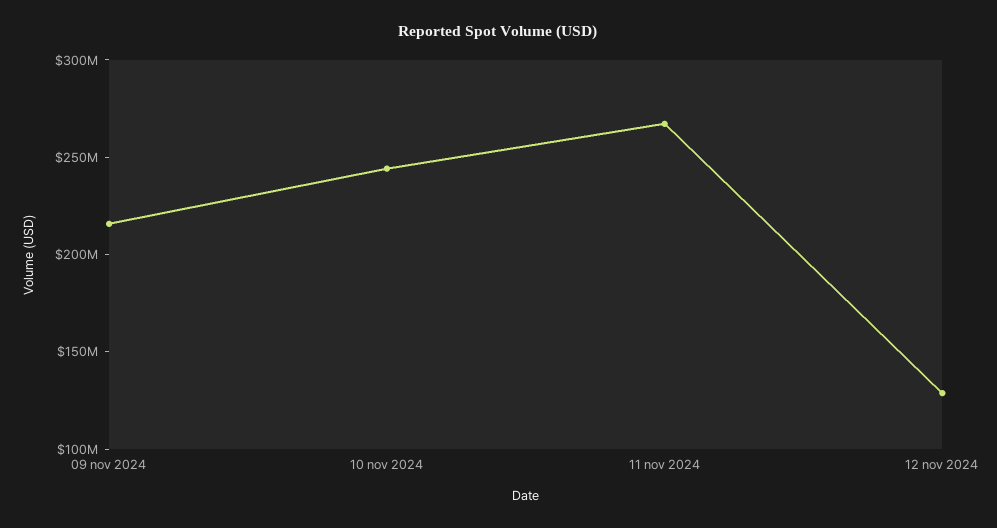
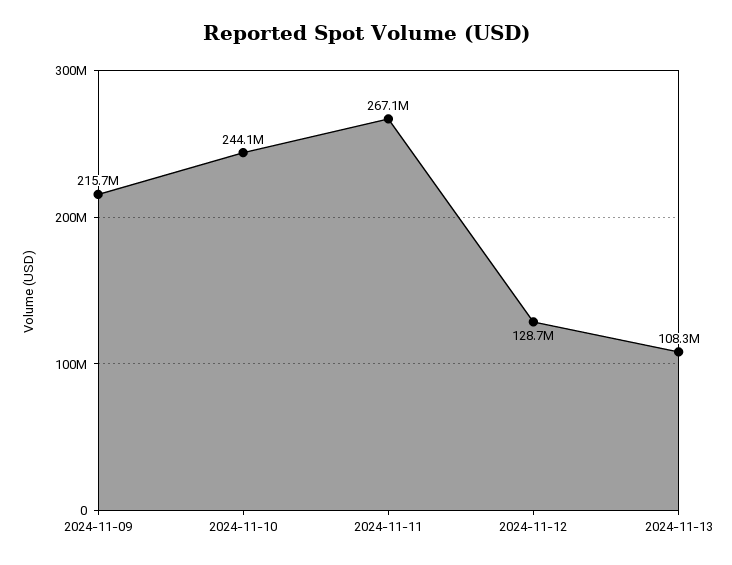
2024-11-13: none -> 108300000

